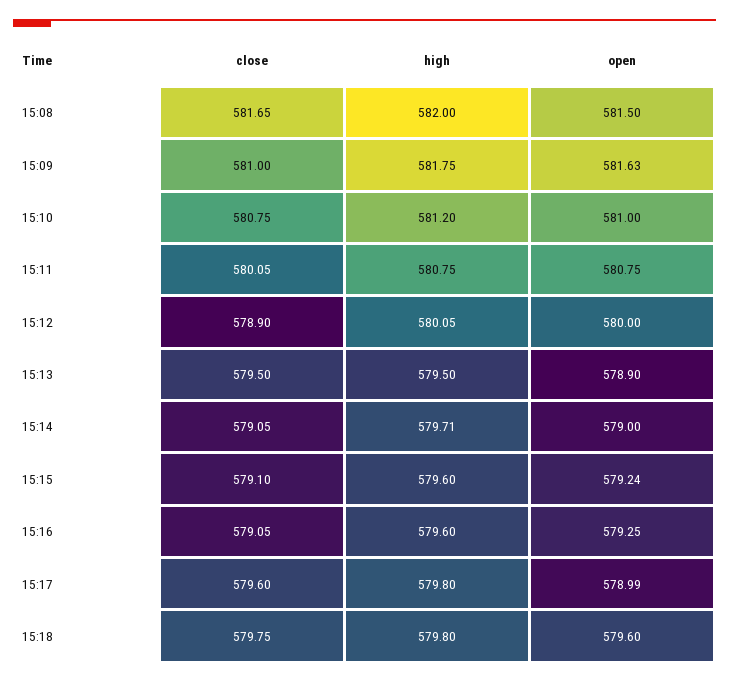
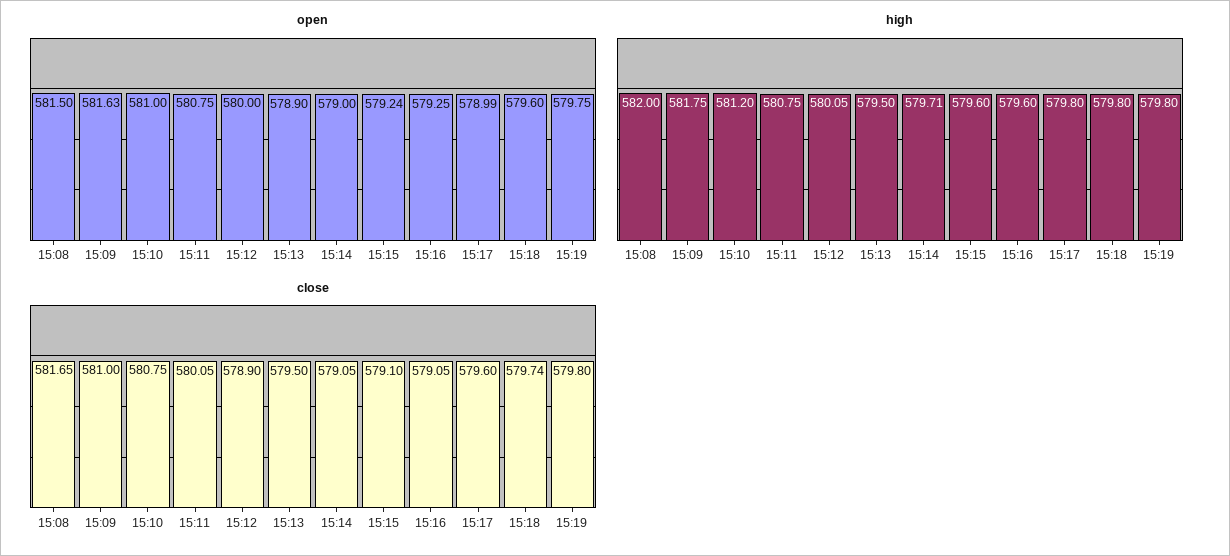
close, 15:18: 579.75 -> 579.74
open, 15:19: none -> 579.75
high, 15:19: none -> 579.8
close, 15:19: none -> 579.8

